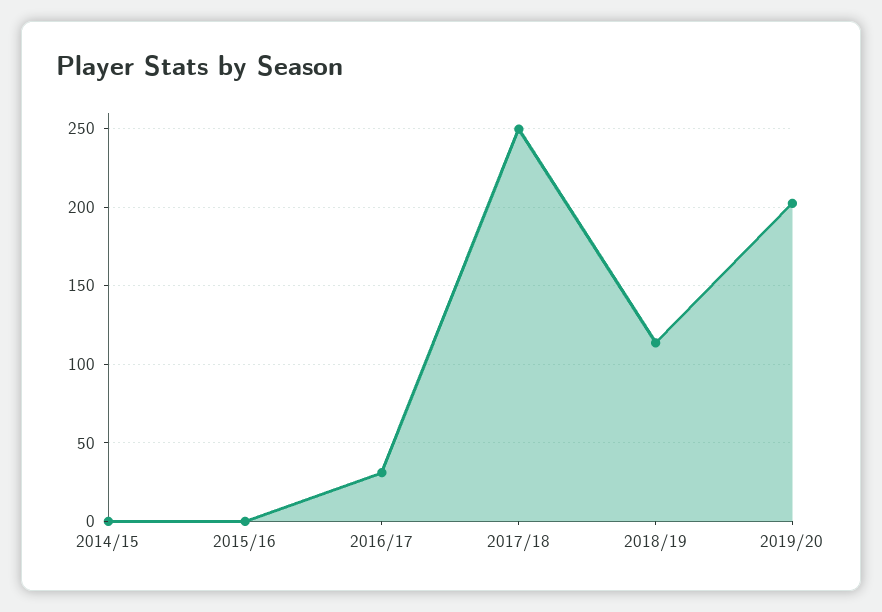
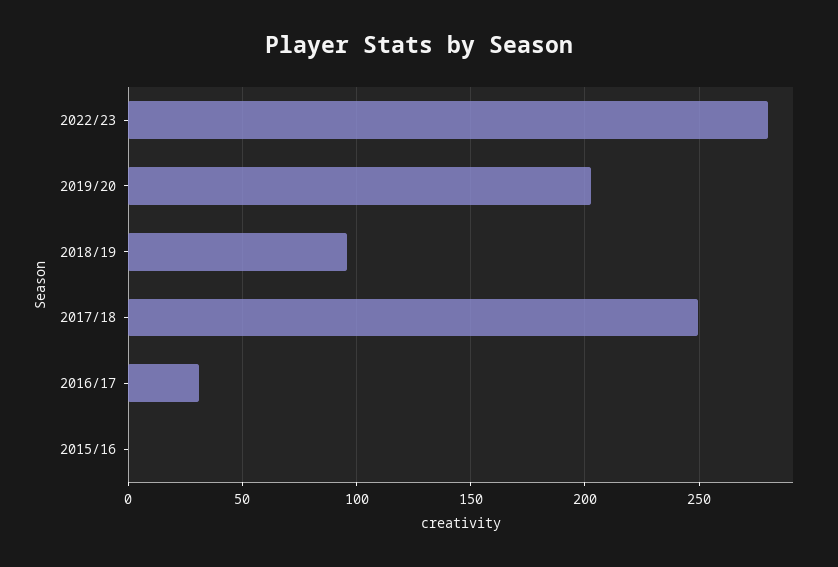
2014/15: 0 -> none
2018/19: 115 -> 95
2022/23: none -> 280

